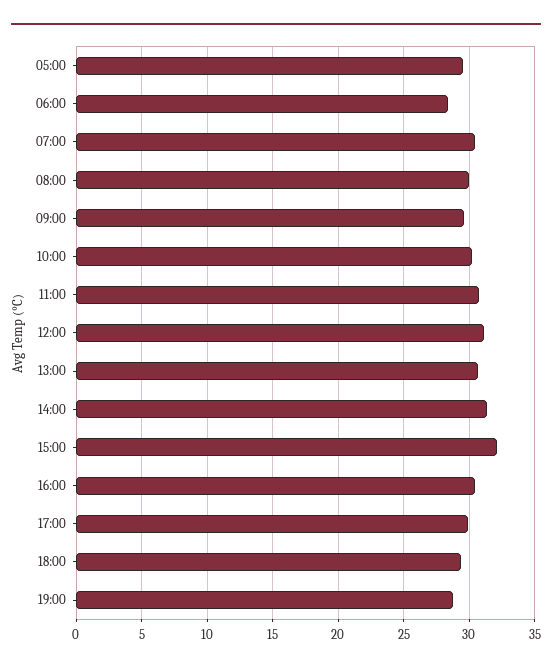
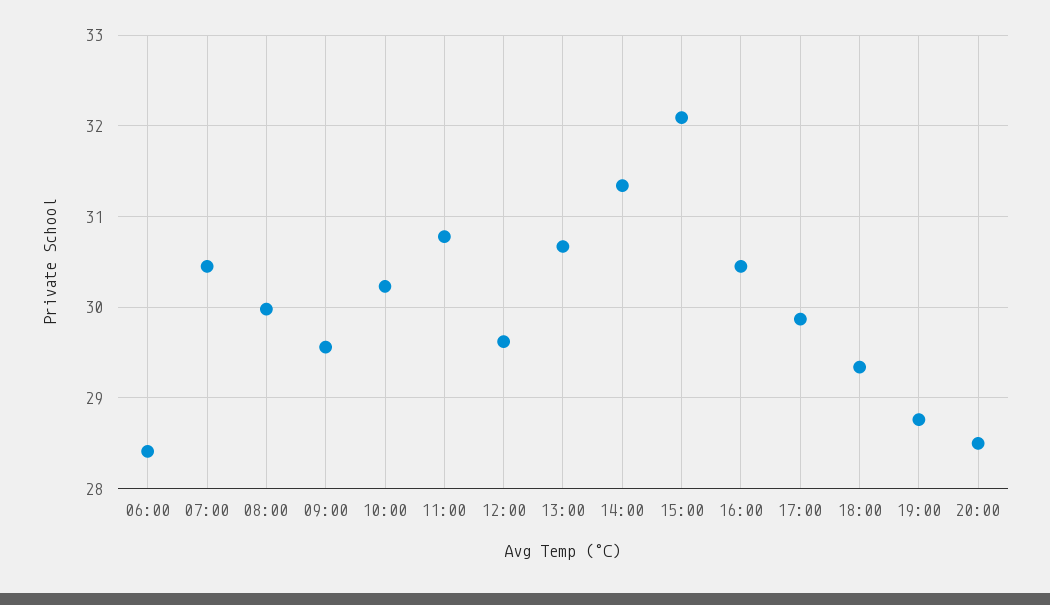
05:00: 29.5 -> none
12:00: 31 -> 29.6
20:00: none -> 28.5

